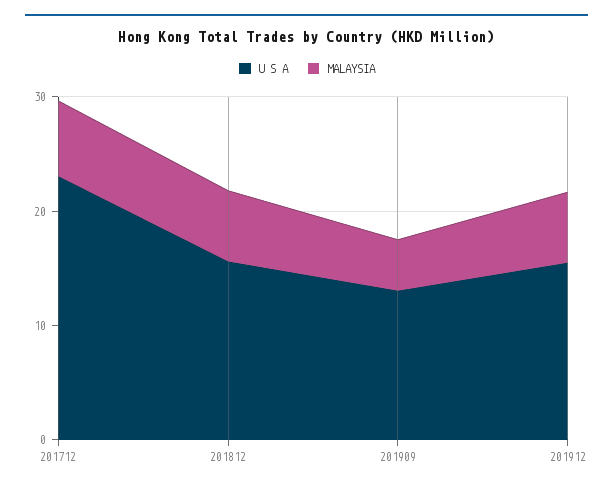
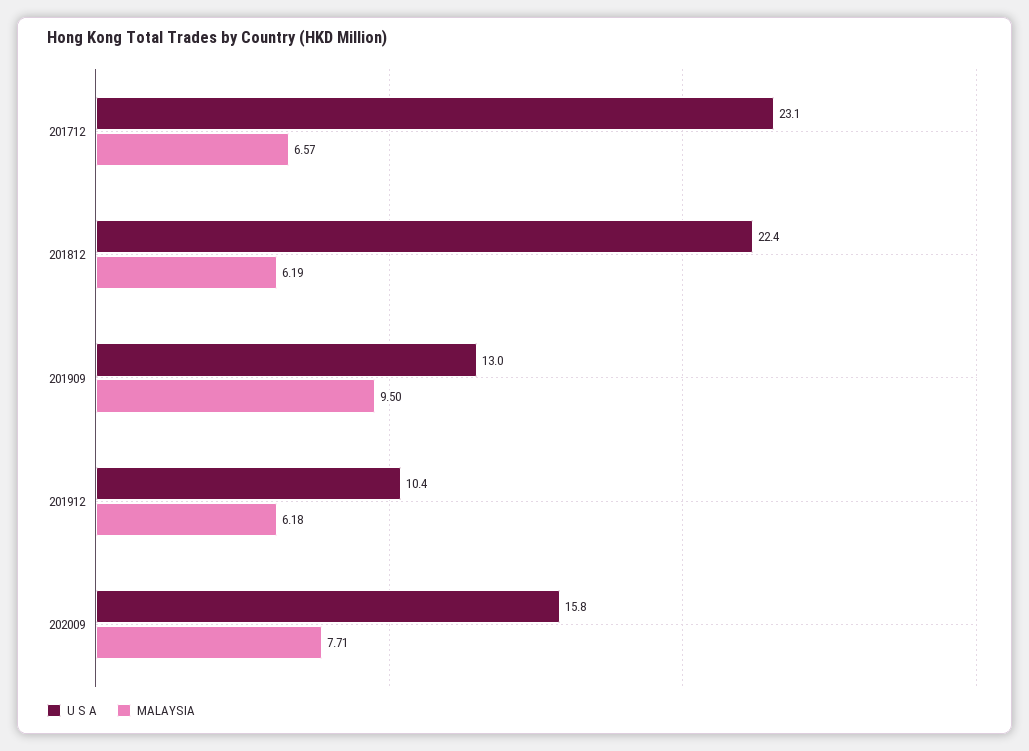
U S A, 201812: 16 -> 22.4
MALAYSIA, 201909: 4 -> 9.5
U S A, 201912: 16 -> 10.4
U S A, 202009: none -> 15.8
MALAYSIA, 202009: none -> 7.71

